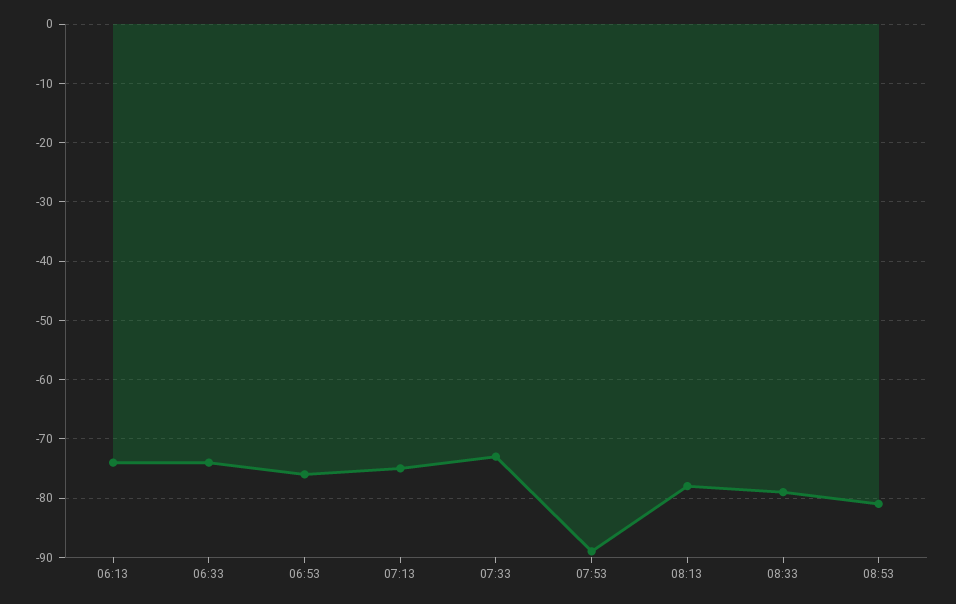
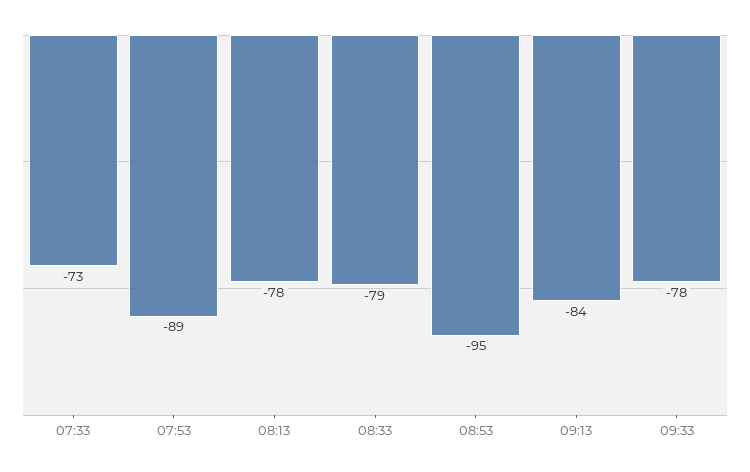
06:13: -75 -> none
06:33: -75 -> none
06:53: -75 -> none
07:13: -75 -> none
08:53: -80 -> -95
09:13: none -> -84
09:33: none -> -78

